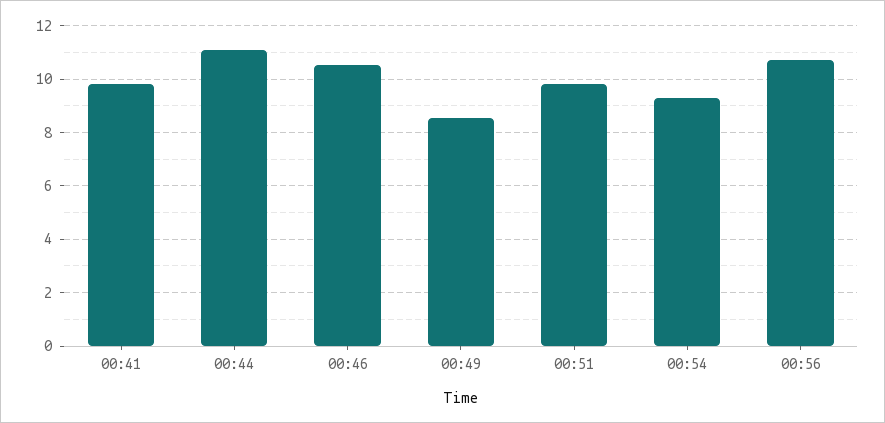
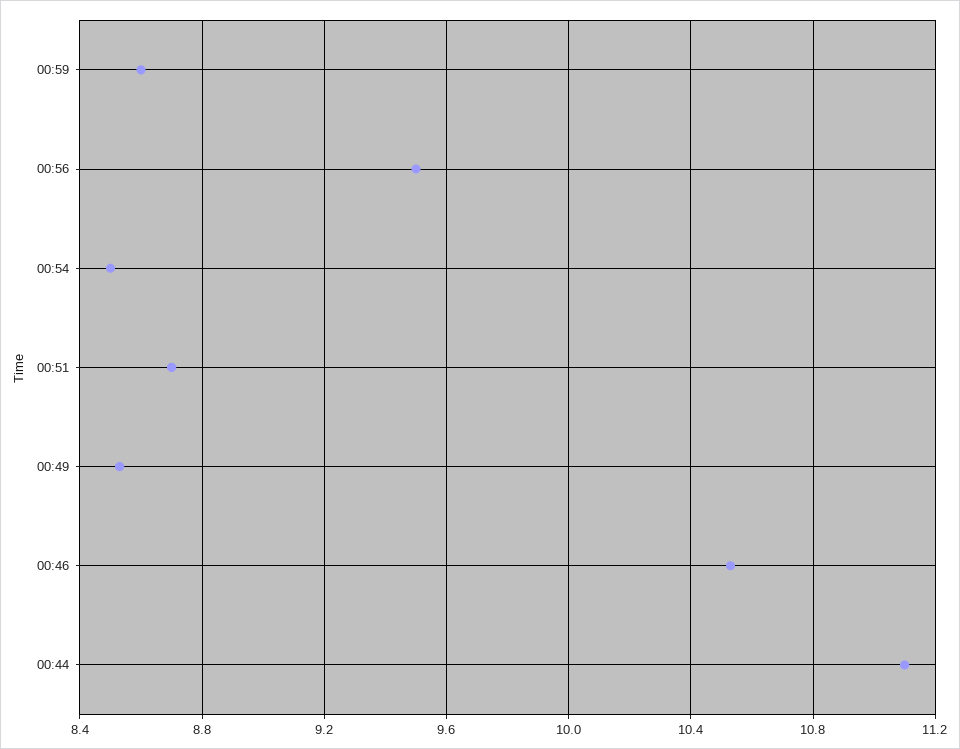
00:41: 9.75 -> none
00:51: 9.75 -> 8.7
00:54: 9.25 -> 8.5
00:56: 10.75 -> 9.5
00:59: none -> 8.6

